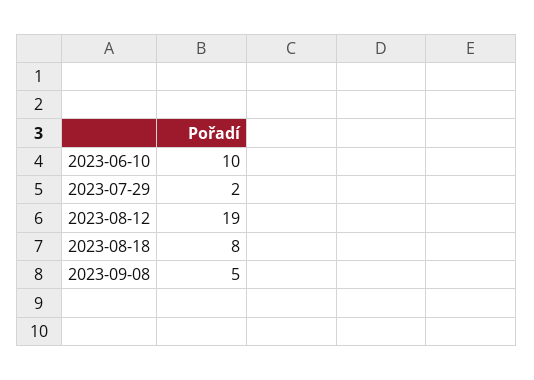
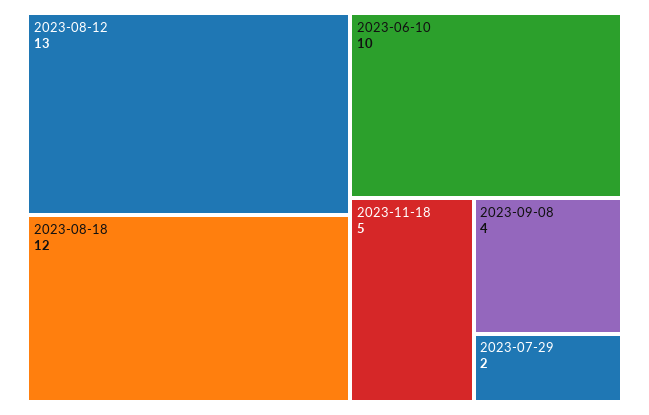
2023-08-12: 19 -> 13
2023-08-18: 8 -> 12
2023-09-08: 5 -> 4
2023-11-18: none -> 5

